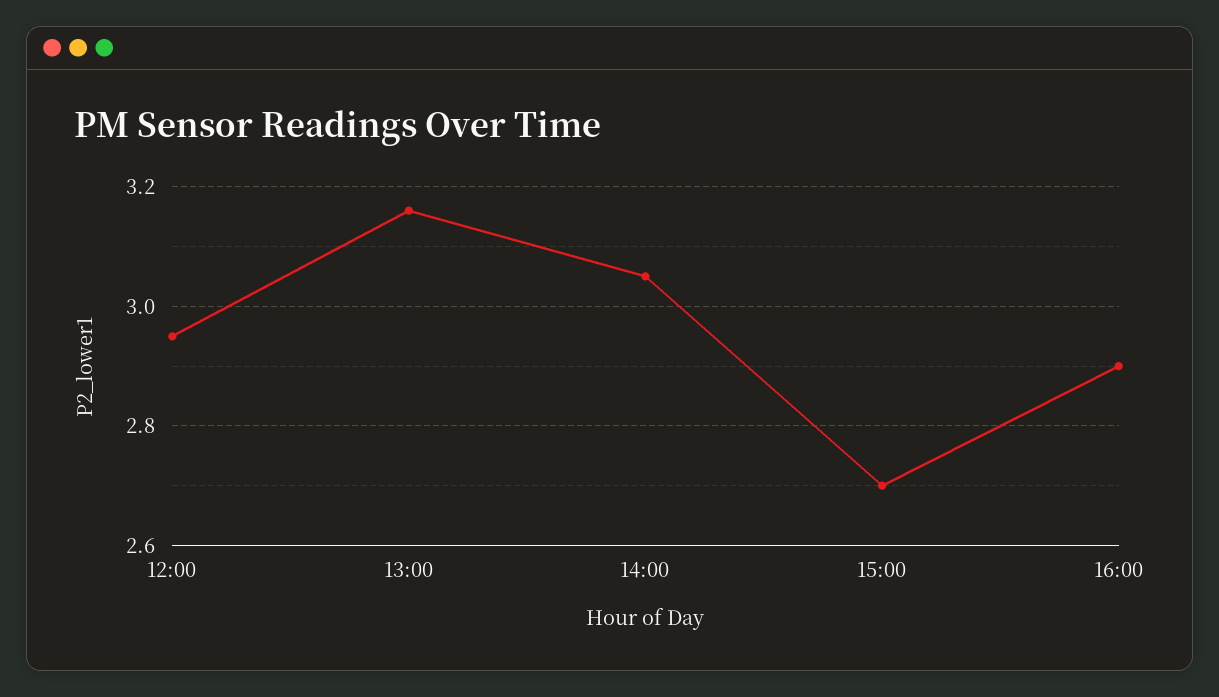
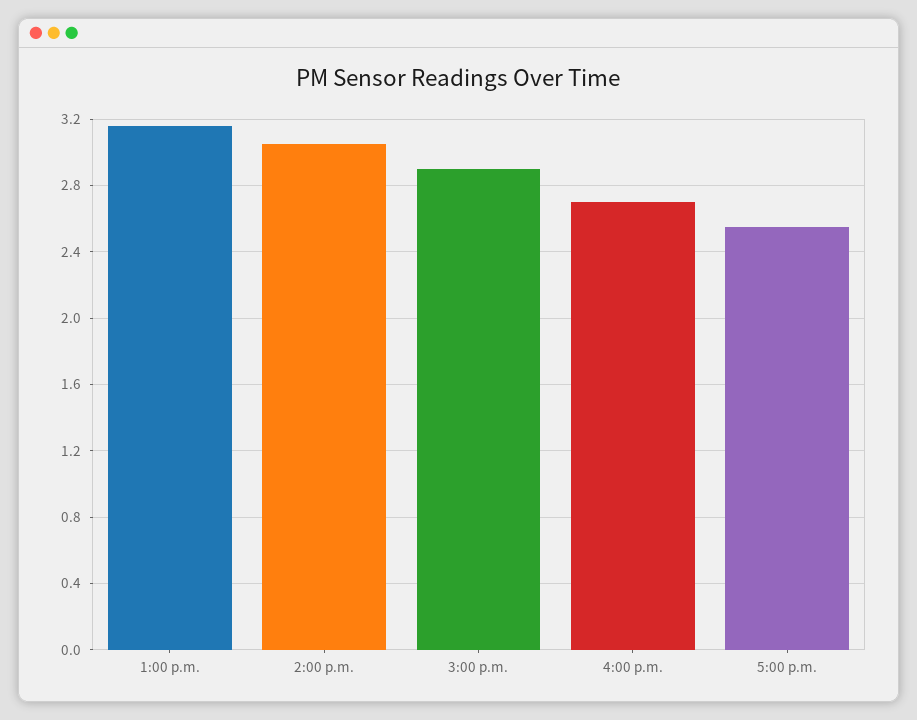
12:00: 2.95 -> none
15:00: 2.7 -> 2.9
16:00: 2.9 -> 2.7
5:00 p.m.: none -> 2.55

